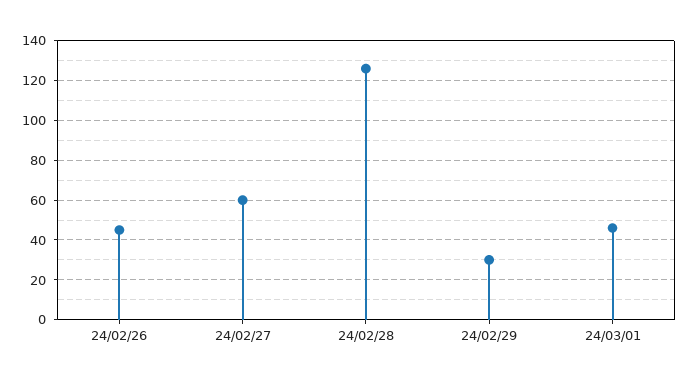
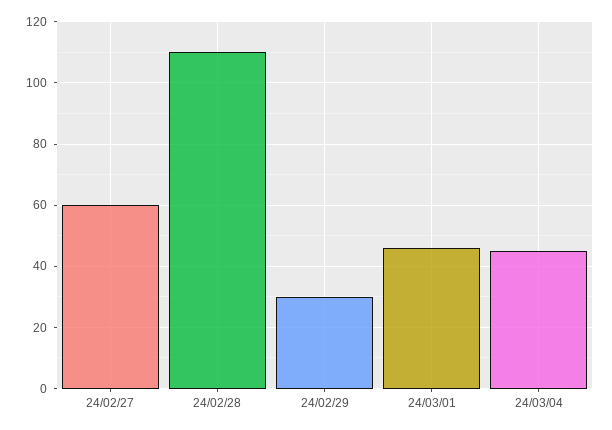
24/02/26: 45 -> none
24/02/28: 125 -> 110
24/03/04: none -> 45

